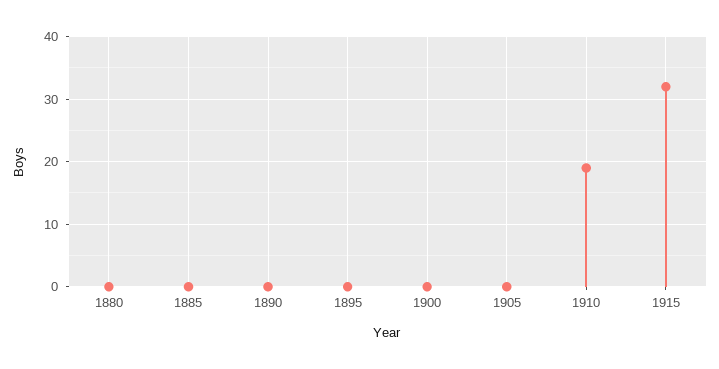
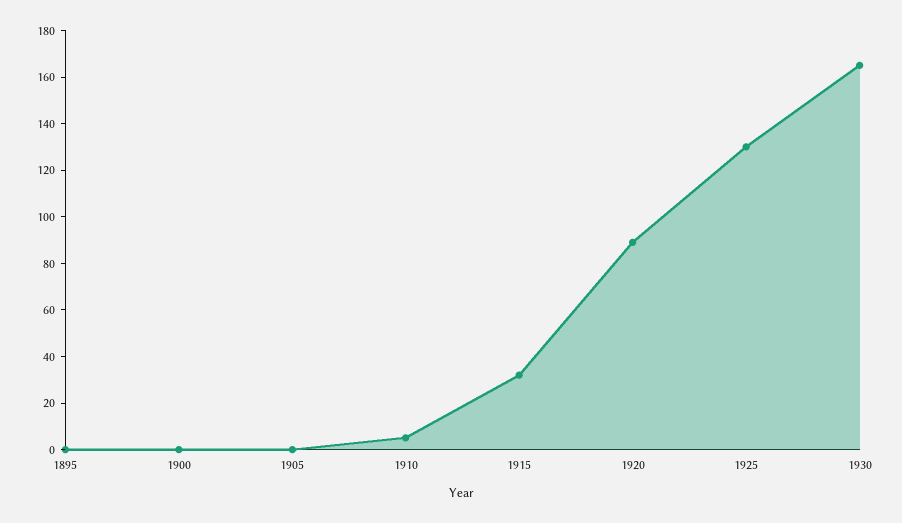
1880: 0 -> none
1885: 0 -> none
1890: 0 -> none
1910: 19 -> 5
1920: none -> 90
1925: none -> 130
1930: none -> 165

